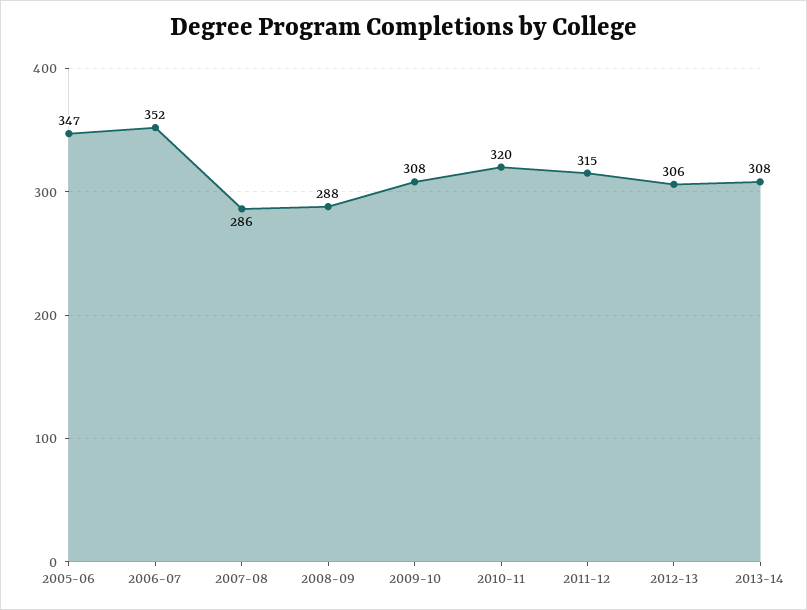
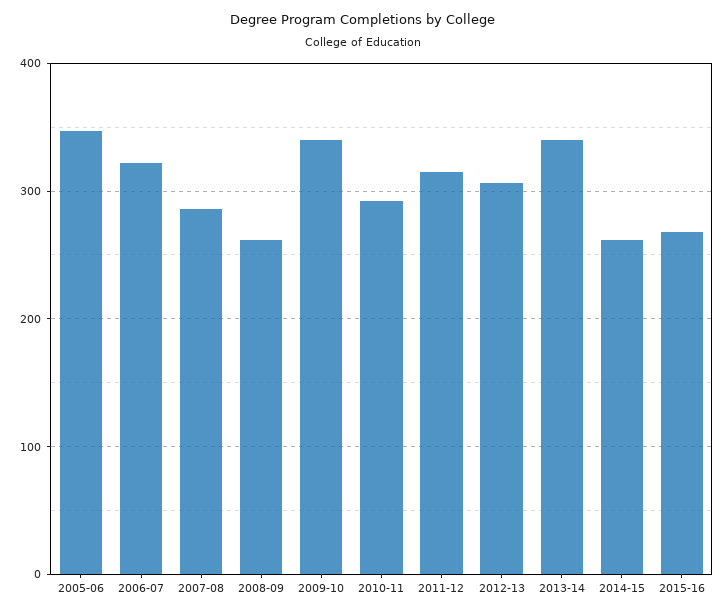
2006-07: 352 -> 320
2008-09: 288 -> 260
2009-10: 308 -> 340
2010-11: 320 -> 290
2013-14: 308 -> 340
2014-15: none -> 260
2015-16: none -> 270

